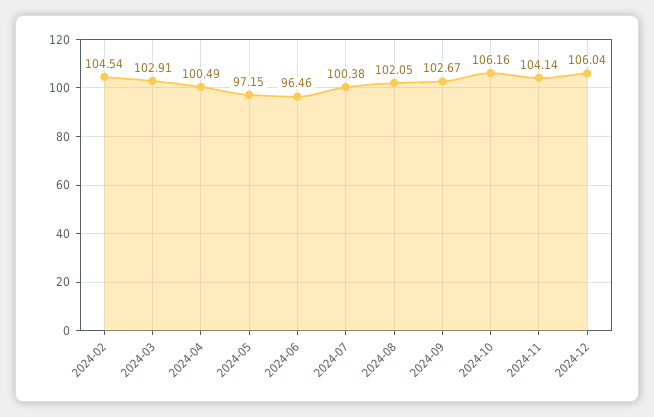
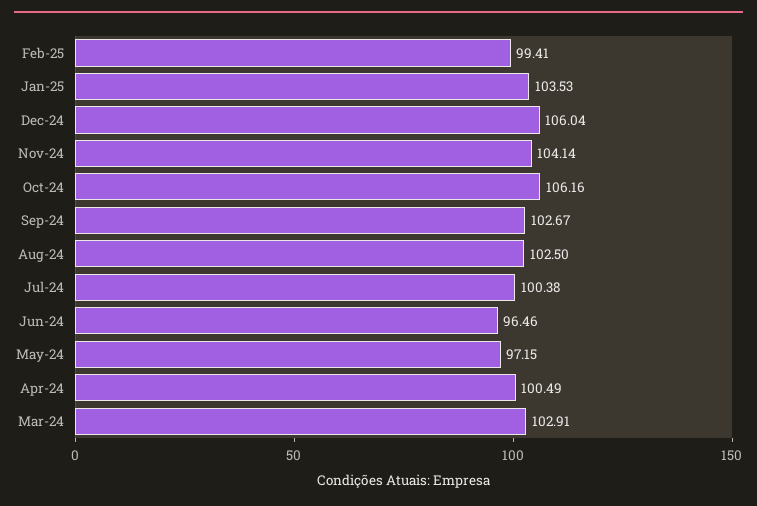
2024-02: 104.54 -> none
2024-08: 102.05 -> 102.5
Feb-25: none -> 99.41
Jan-25: none -> 103.53

